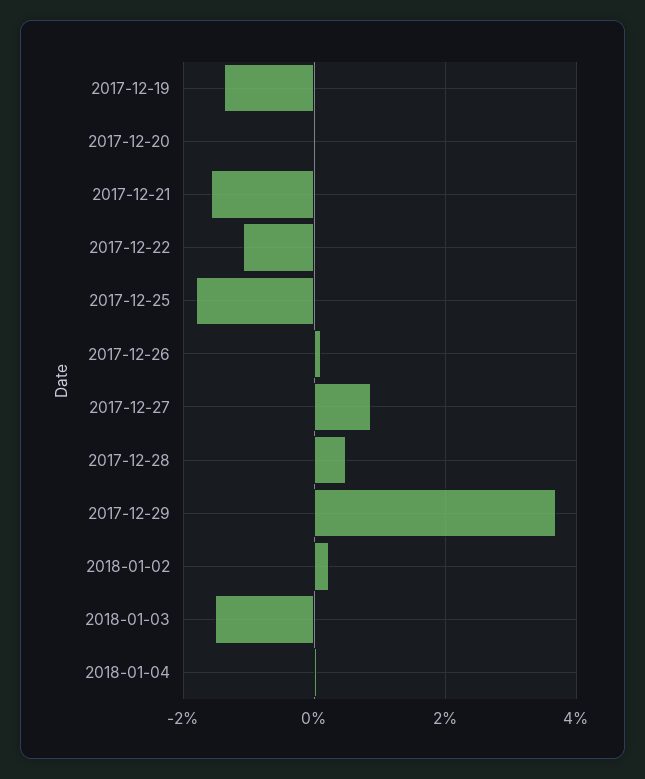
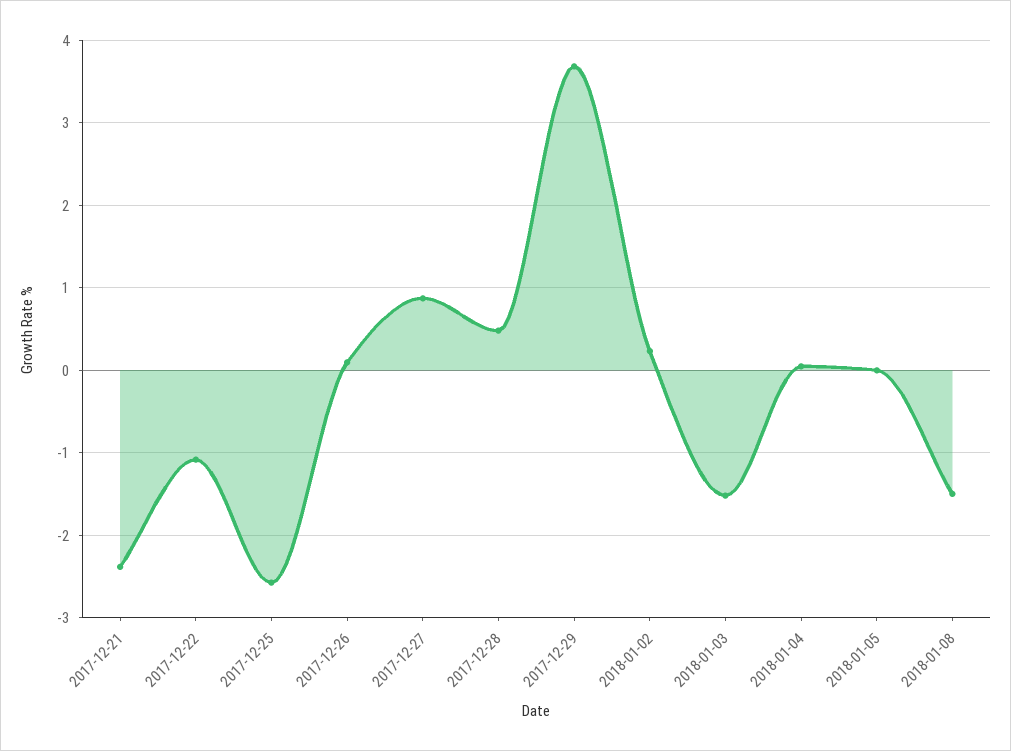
2017-12-19: -1.4 -> none
2017-12-20: 0 -> none
2017-12-21: -1.6 -> -2.4
2017-12-25: -1.8 -> -2.6
2018-01-05: none -> 0
2018-01-08: none -> -1.5

